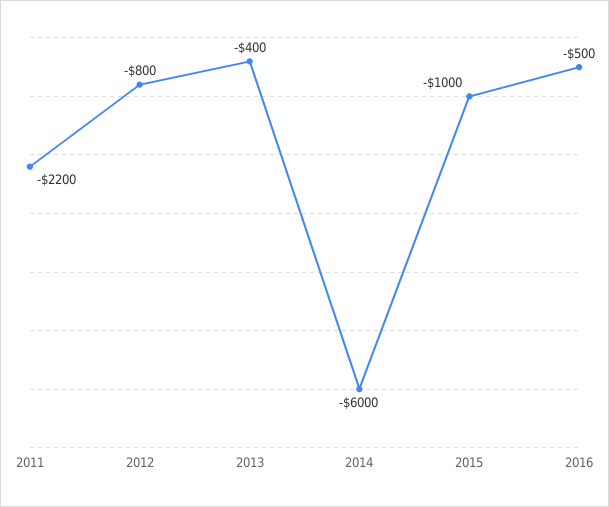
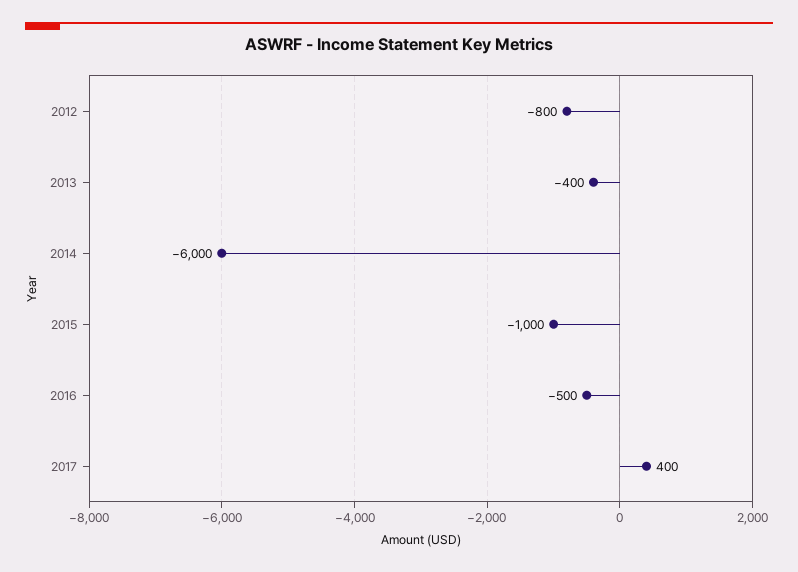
2011: -2200 -> none
2017: none -> 400

